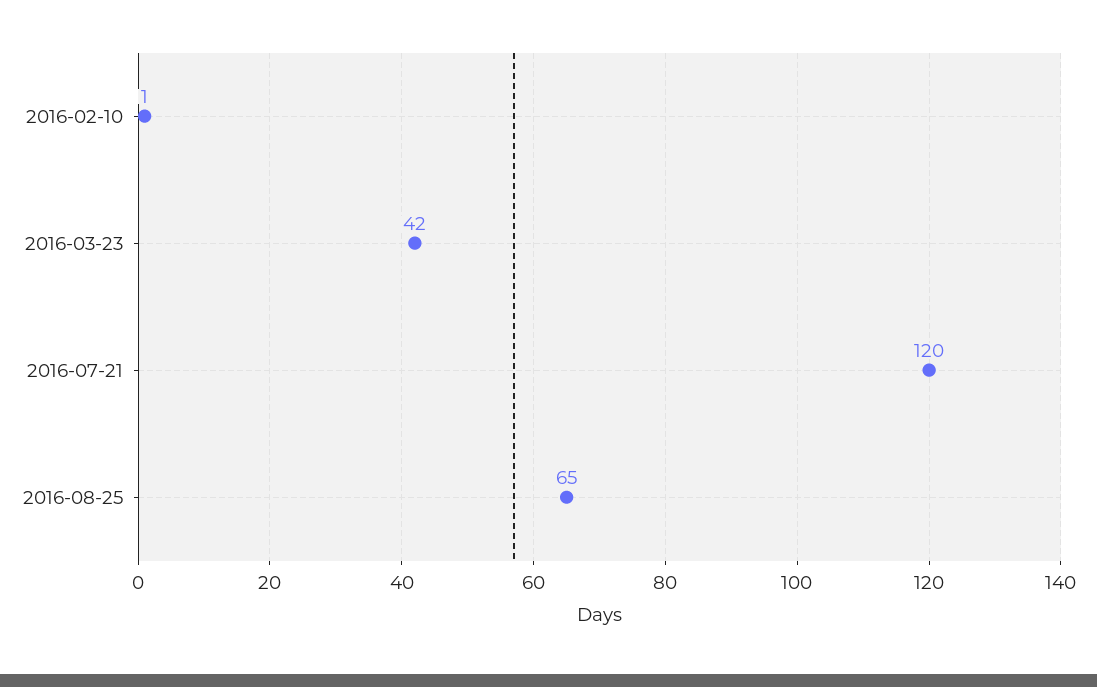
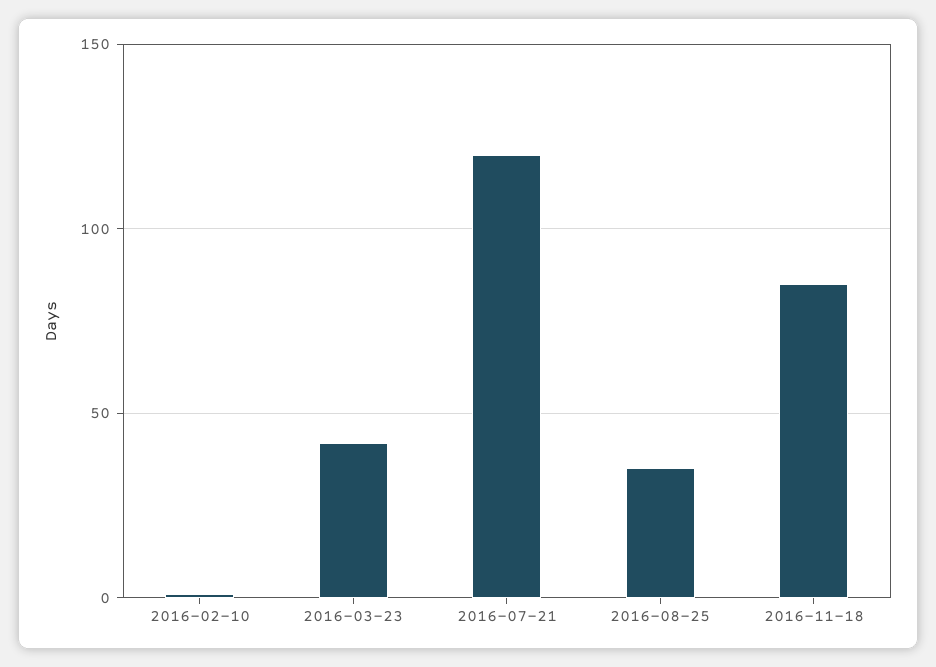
2016-08-25: 65 -> 35
2016-11-18: none -> 85

